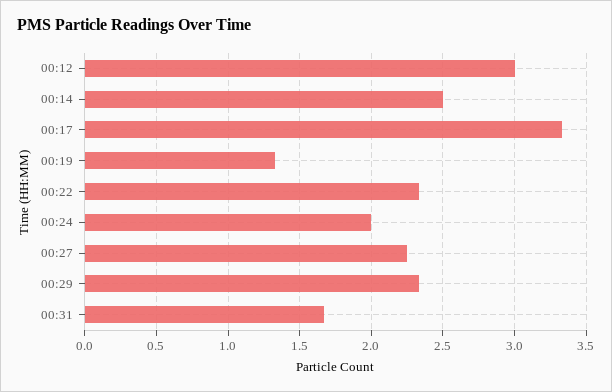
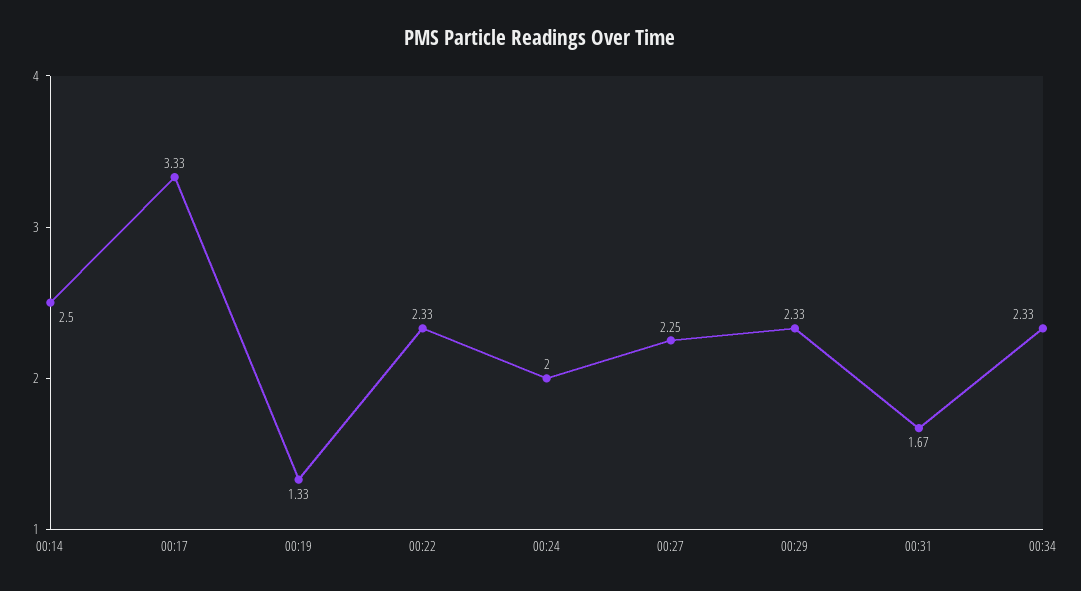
00:12: 3 -> none
00:34: none -> 2.33

